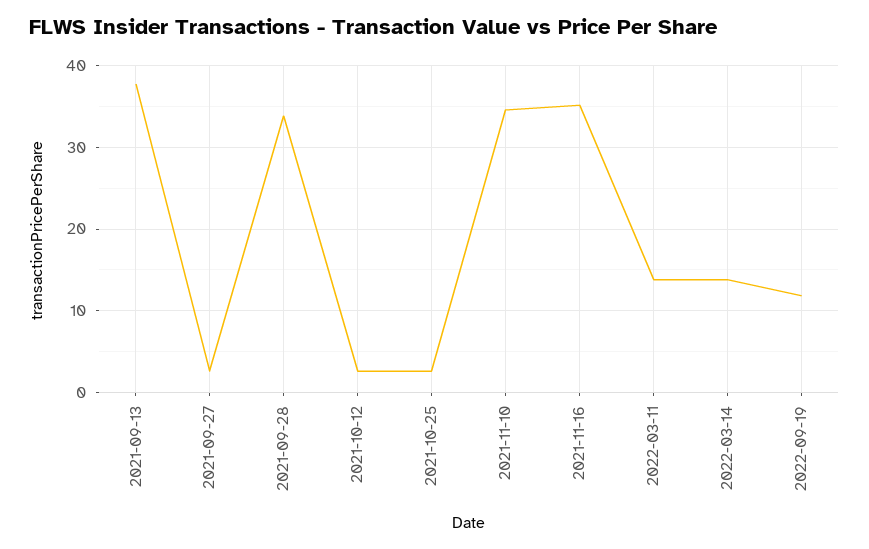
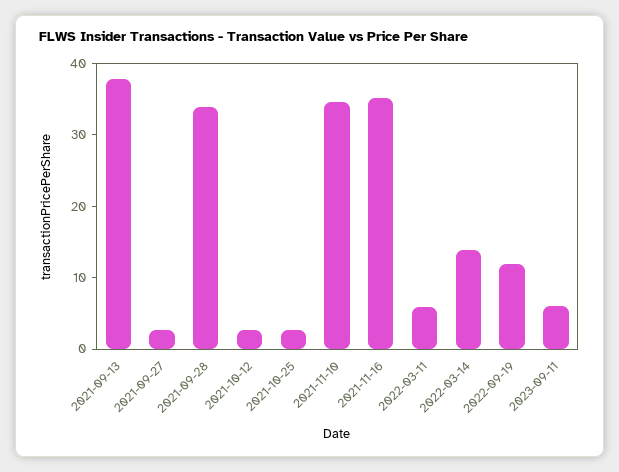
2022-03-11: 14 -> 6
2023-09-11: none -> 6

